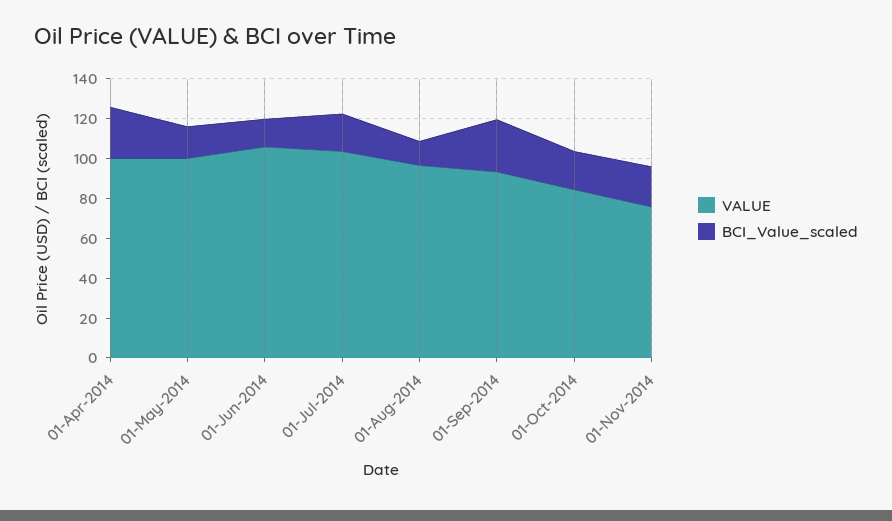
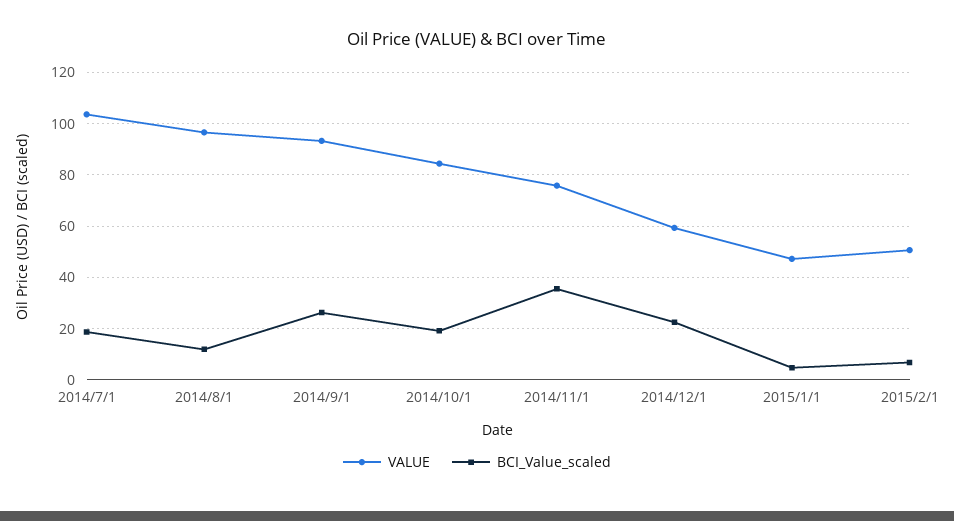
VALUE, 01-Apr-2014: 100 -> none
BCI_Value_scaled, 01-Apr-2014: 25 -> none
VALUE, 01-May-2014: 100 -> none
BCI_Value_scaled, 01-May-2014: 15 -> none
VALUE, 01-Jun-2014: 105 -> none
BCI_Value_scaled, 01-Jun-2014: 15 -> none
BCI_Value_scaled, 01-Nov-2014: 20 -> 35
VALUE, 2014/12/1: none -> 60
BCI_Value_scaled, 2014/12/1: none -> 22.5
VALUE, 2015/1/1: none -> 47.5
BCI_Value_scaled, 2015/1/1: none -> 5
VALUE, 2015/2/1: none -> 50
BCI_Value_scaled, 2015/2/1: none -> 7.5

